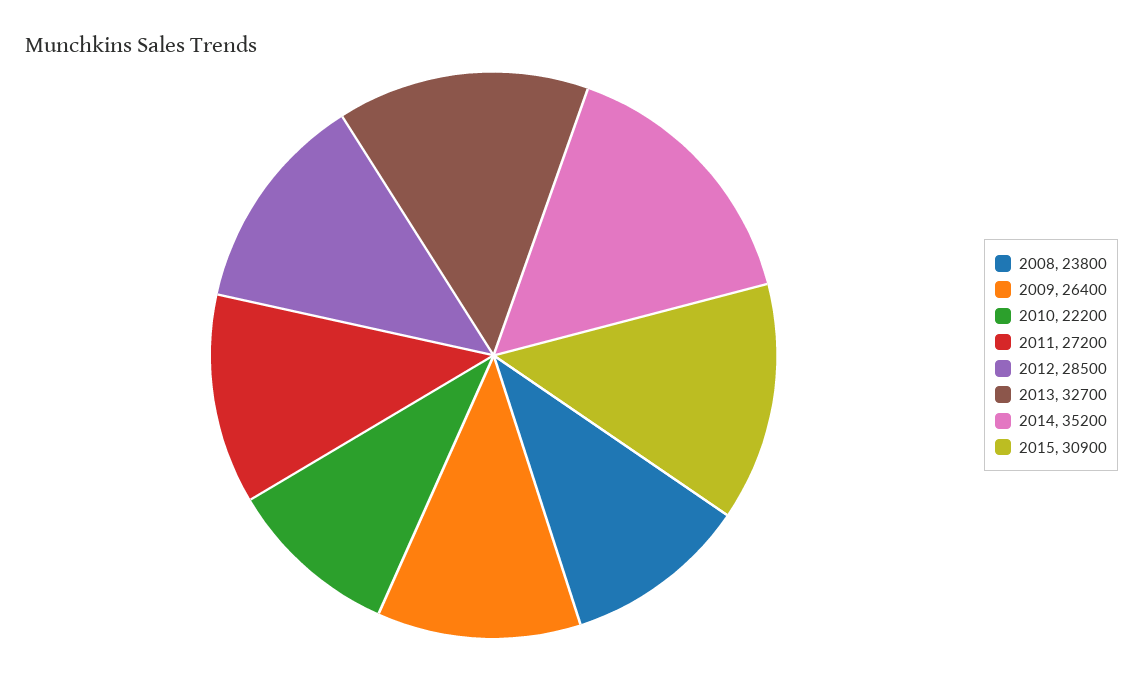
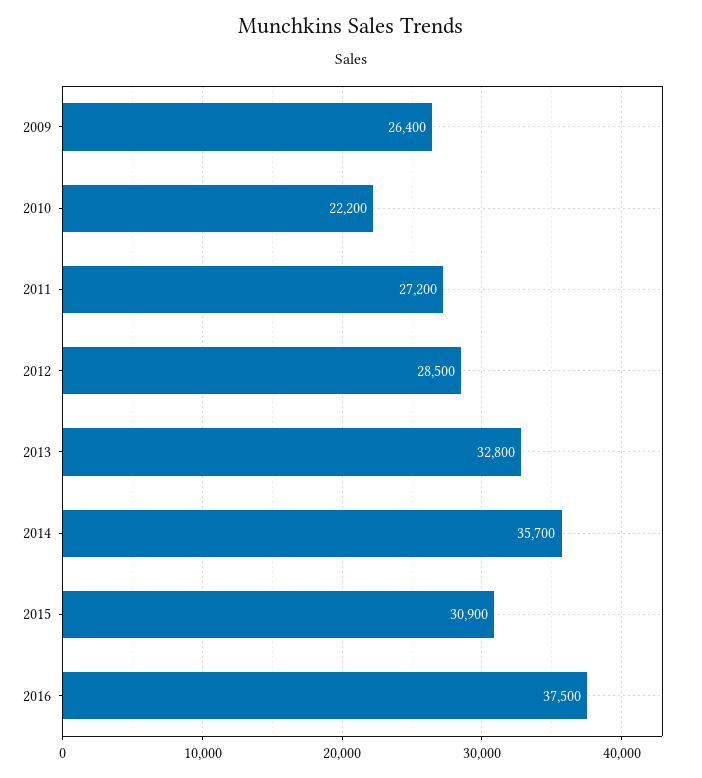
2008: 23800 -> none
2013: 32700 -> 32800
2014: 35200 -> 35700
2016: none -> 37500

